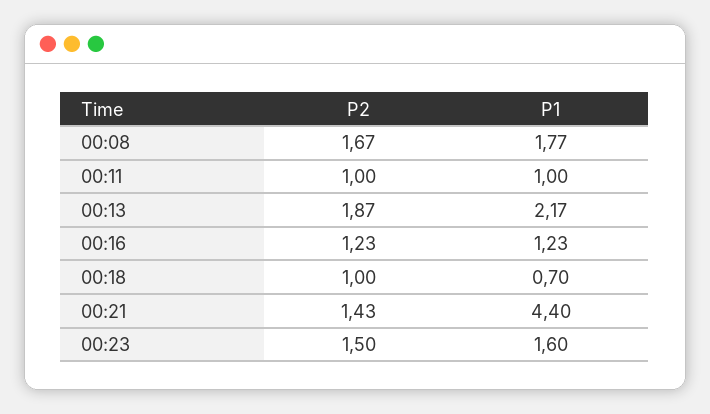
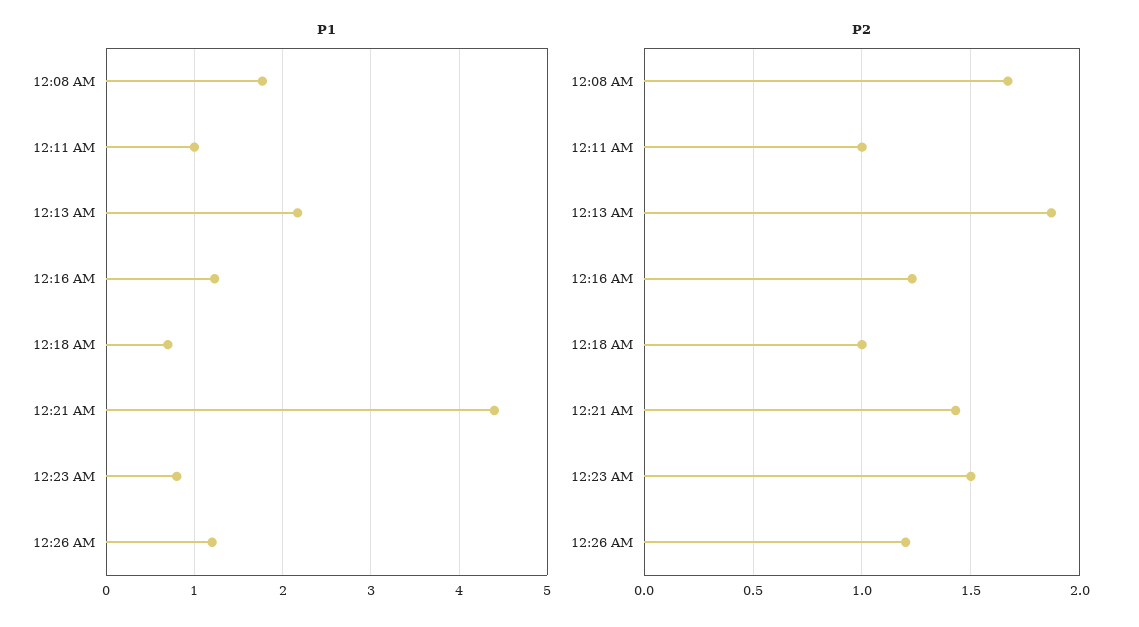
P1, 00:23: 1.6 -> 0.8
P1, 12:26 AM: none -> 1.2
P2, 12:26 AM: none -> 1.2

